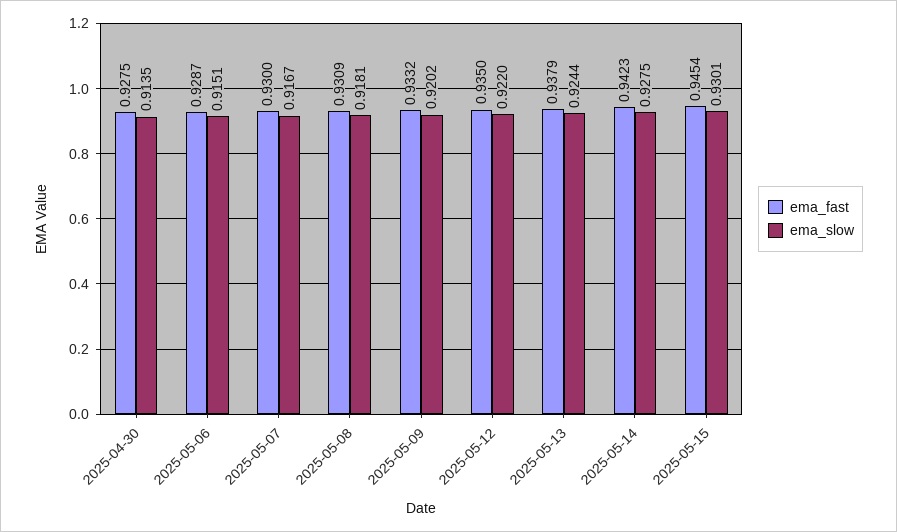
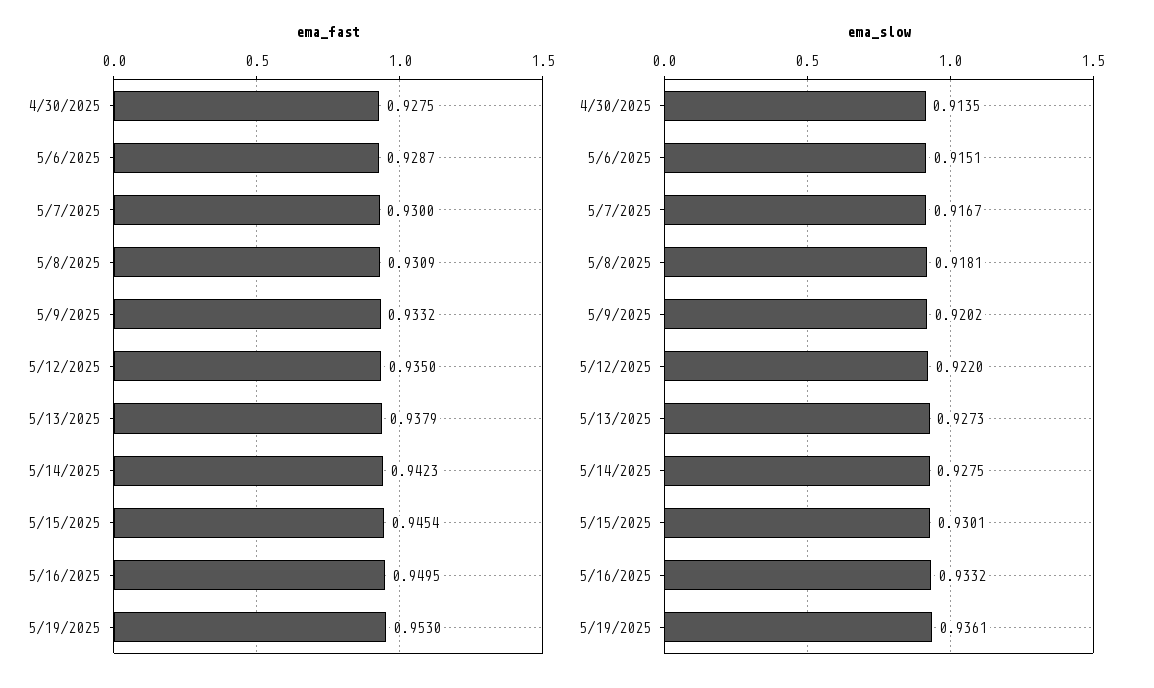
ema_slow, 2025-05-13: 0.9244 -> 0.9273
ema_fast, 5/16/2025: none -> 0.9495
ema_fast, 5/19/2025: none -> 0.953
ema_slow, 5/16/2025: none -> 0.9332
ema_slow, 5/19/2025: none -> 0.9361

